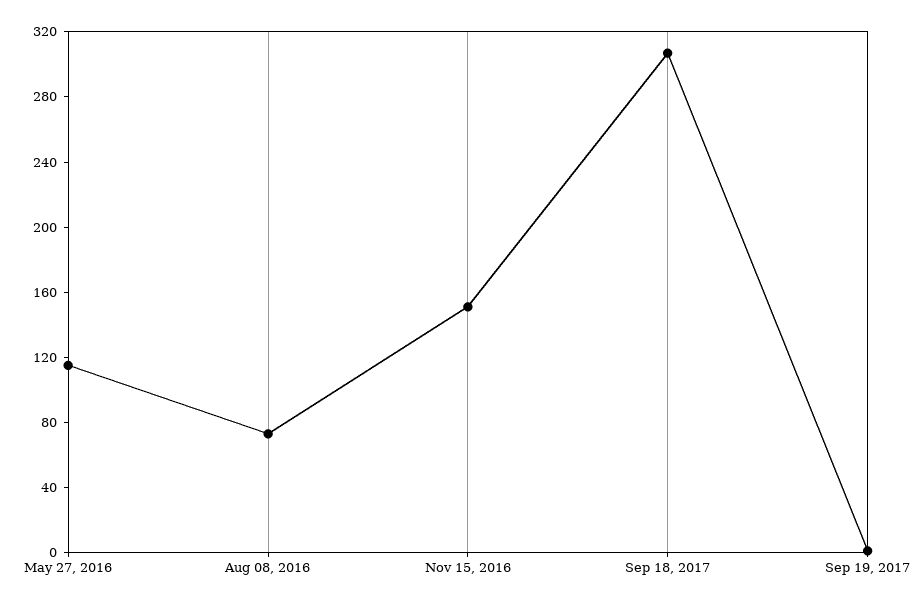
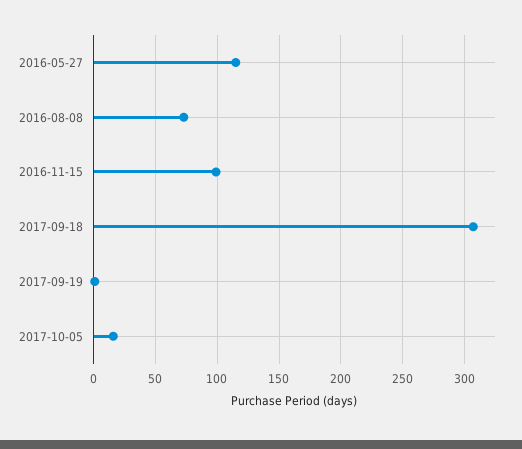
Nov 15, 2016: 150 -> 100
2017-10-05: none -> 15

